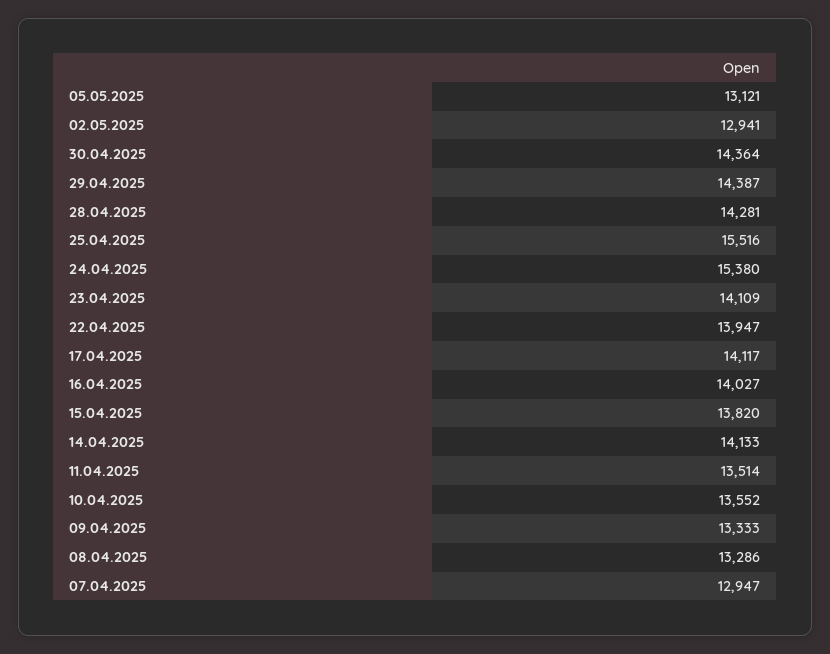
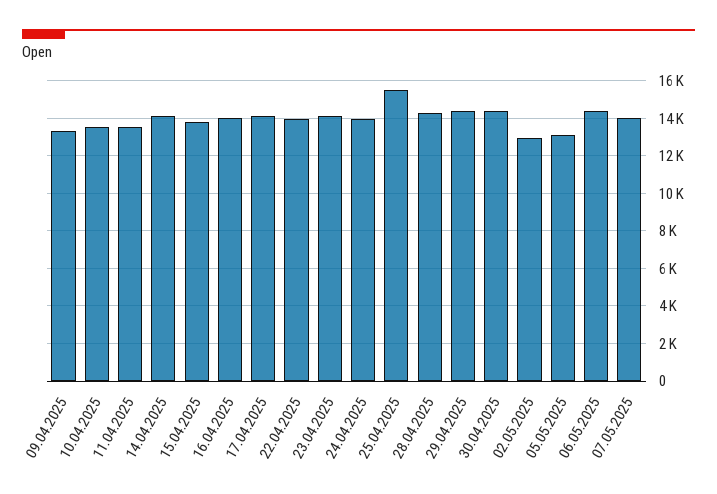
24.04.2025: 15380 -> 14000
08.04.2025: 13286 -> none
07.04.2025: 12947 -> none
06.05.2025: none -> 14500
07.05.2025: none -> 14000

